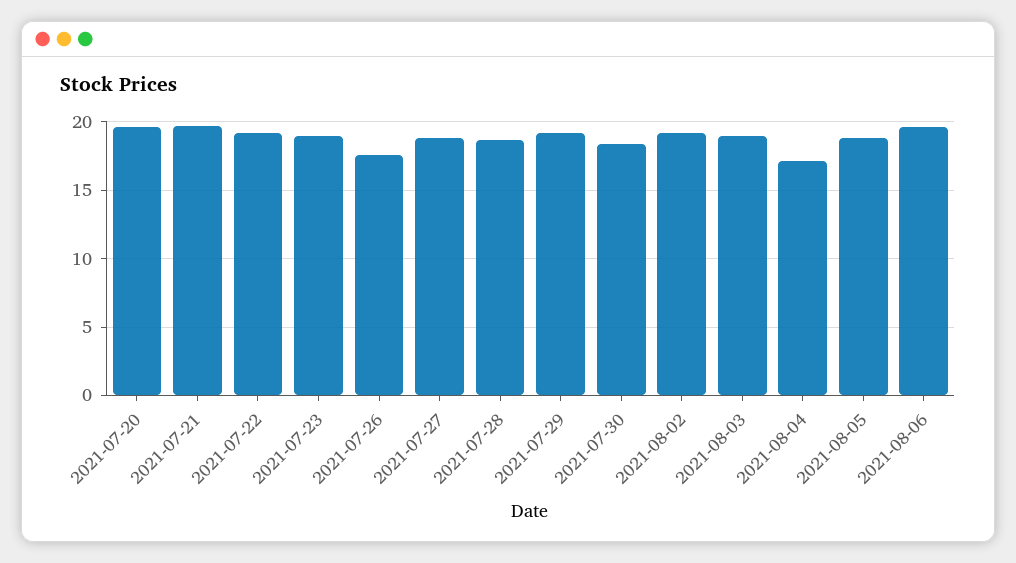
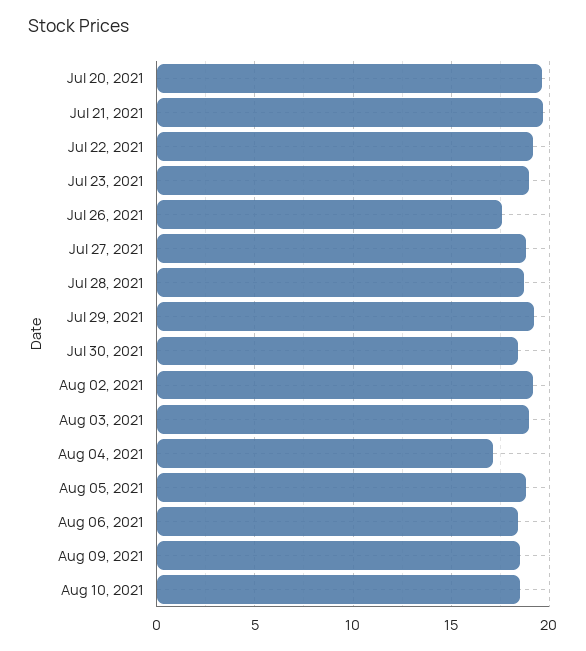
2021-08-06: 19.5 -> 18.5
Aug 09, 2021: none -> 18.5
Aug 10, 2021: none -> 18.5

